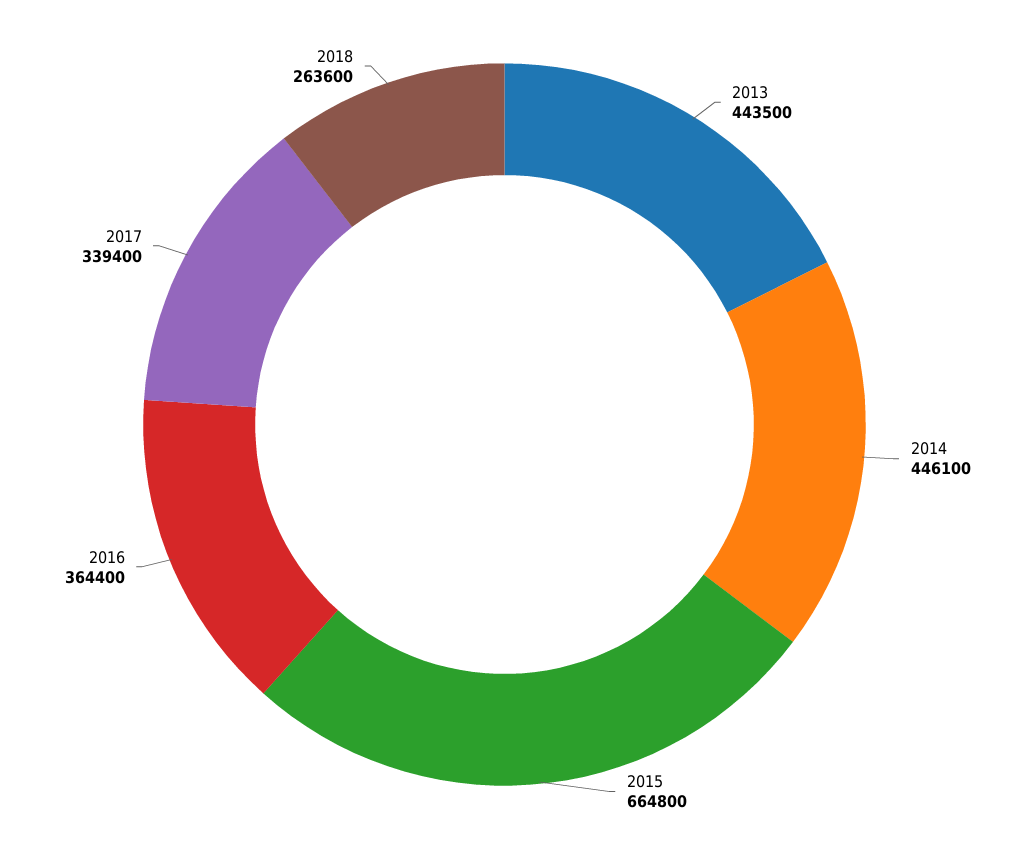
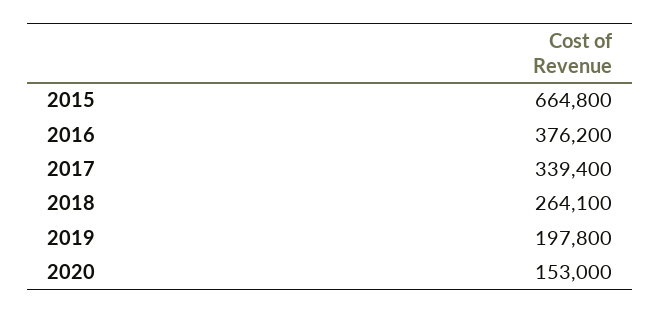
2013: 443500 -> none
2014: 446100 -> none
2016: 364400 -> 376200
2018: 263600 -> 264100
2019: none -> 197800
2020: none -> 153000

